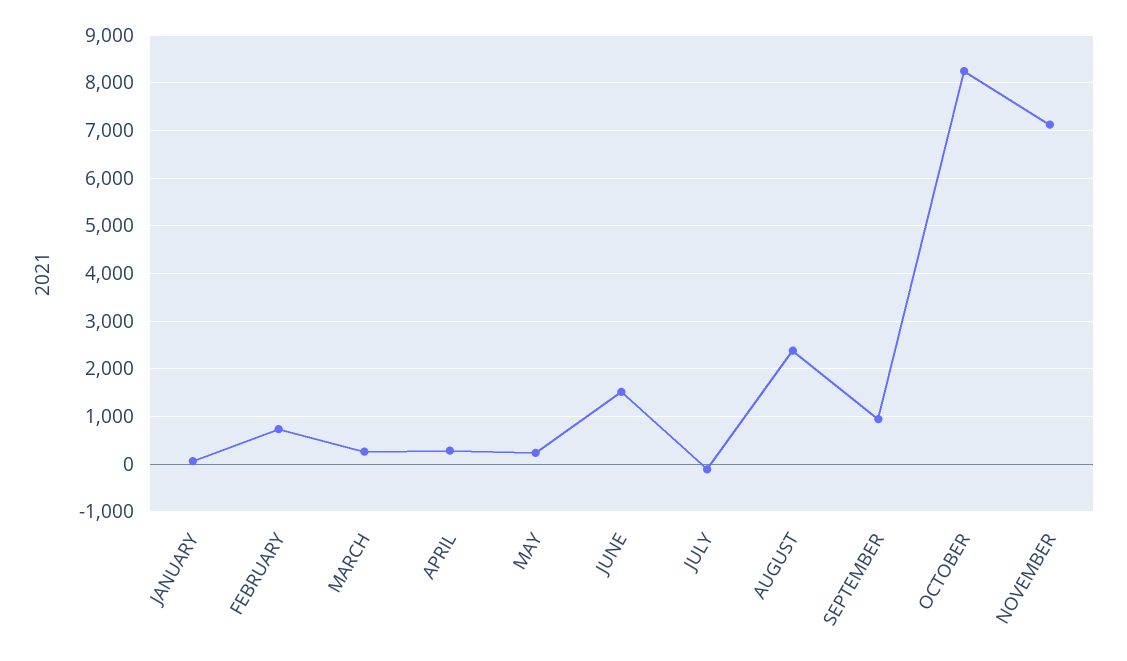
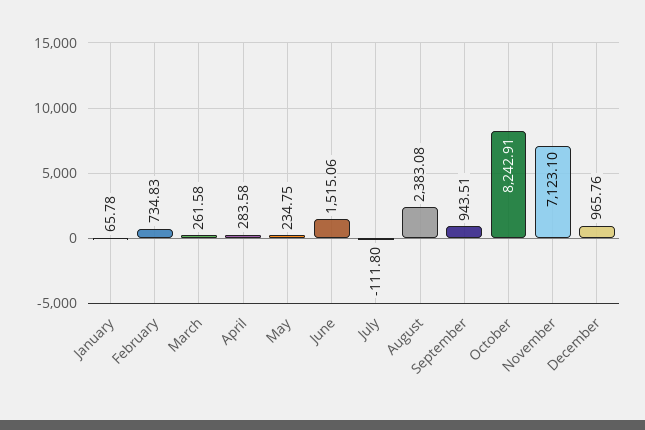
December: none -> 965.76

